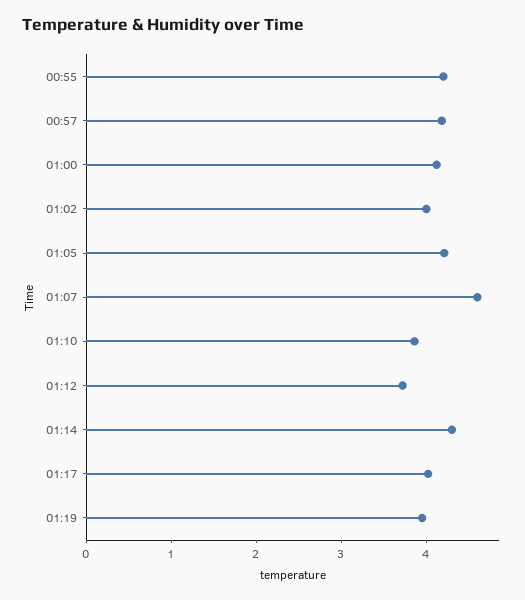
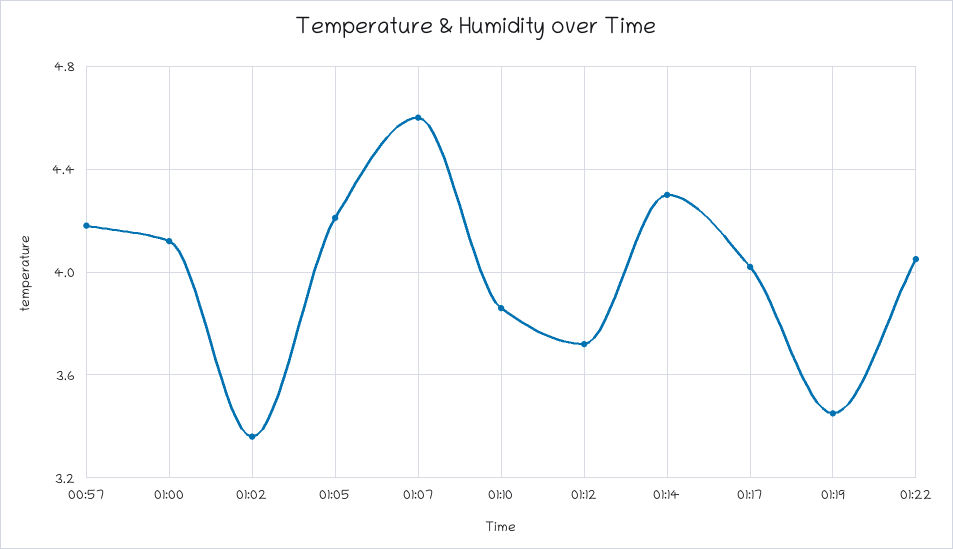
00:55: 4.2 -> none
01:02: 4 -> 3.35
01:19: 4 -> 3.45
01:22: none -> 4.05

